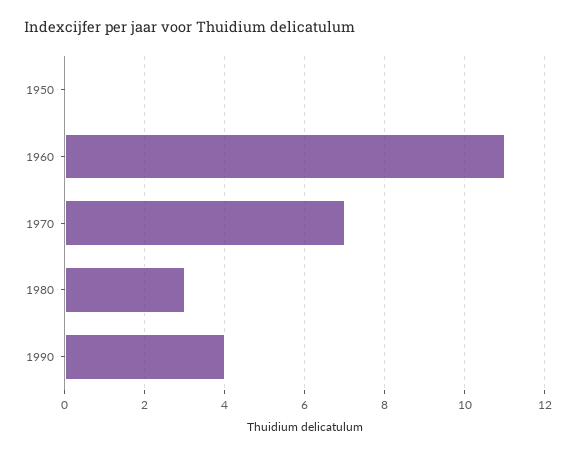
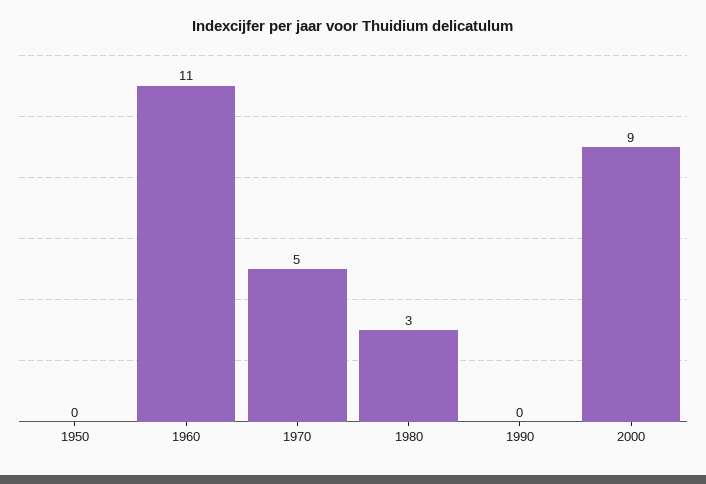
1970: 7 -> 5
1990: 4 -> 0
2000: none -> 9

